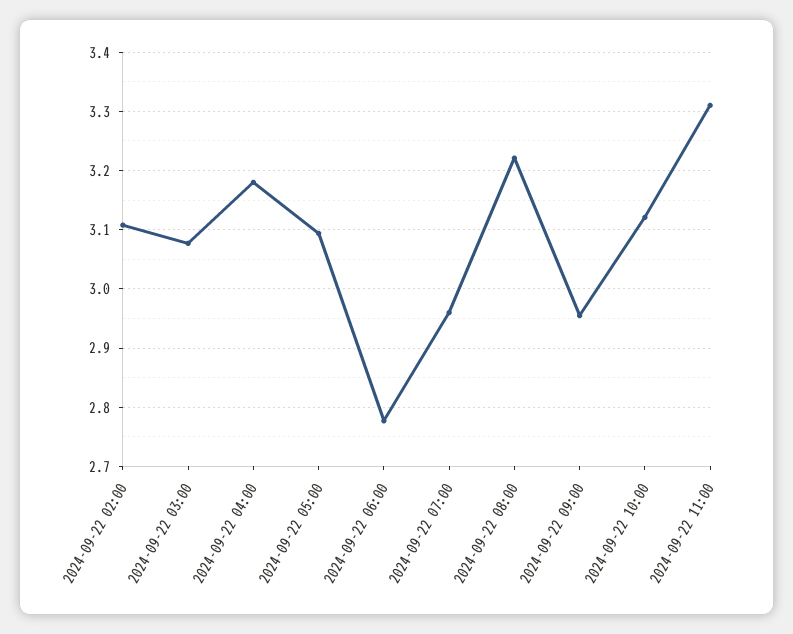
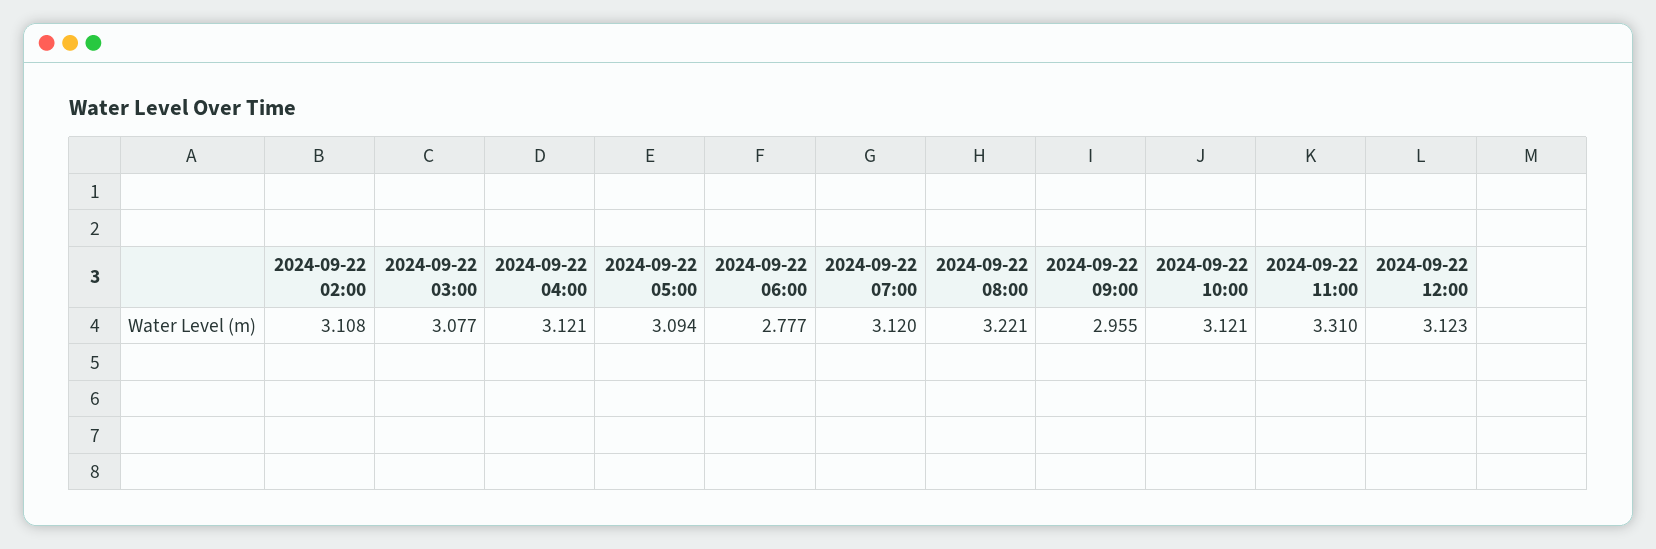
2024-09-22 04:00: 3.18 -> 3.121
2024-09-22 07:00: 2.96 -> 3.12
2024-09-22 12:00: none -> 3.123

